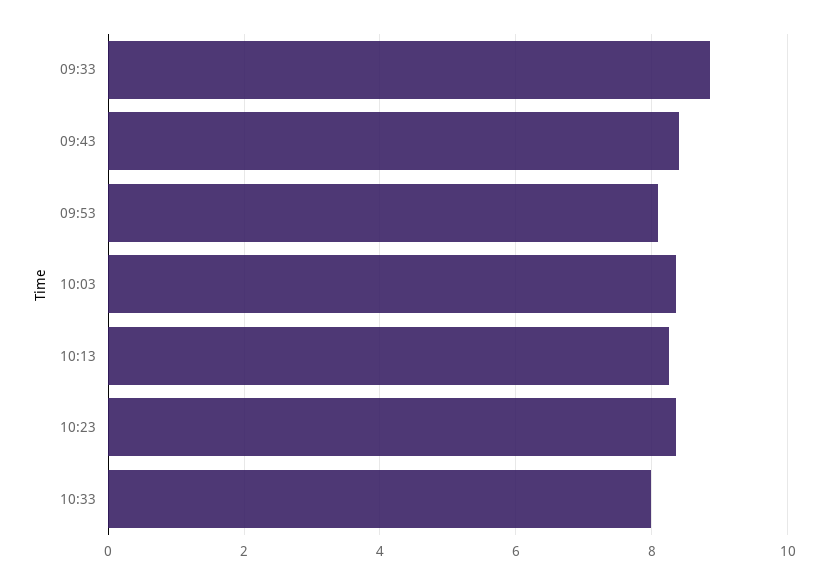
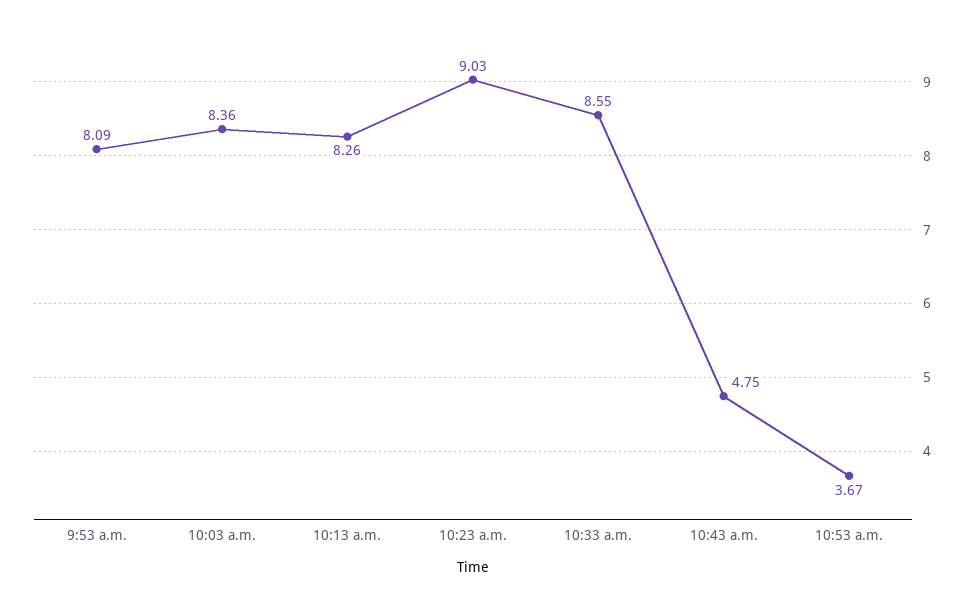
09:33: 8.8 -> none
09:43: 8.4 -> none
10:23: 8.4 -> 9.03
10:33: 8 -> 8.55
10:43 a.m.: none -> 4.75
10:53 a.m.: none -> 3.67

